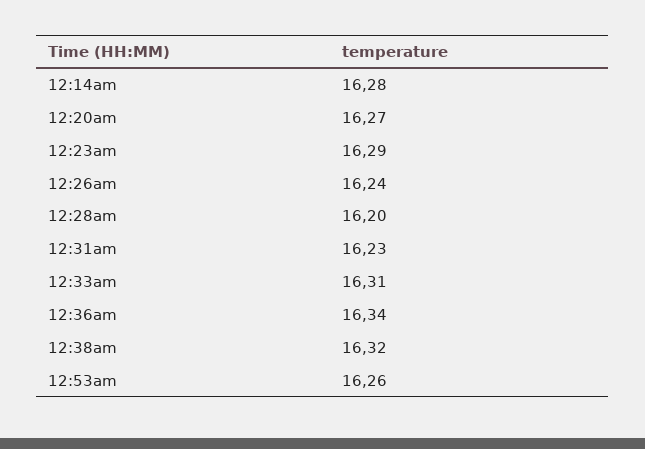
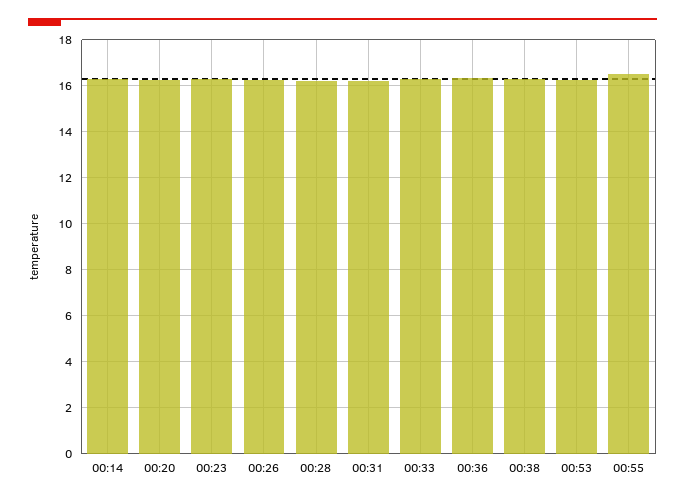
00:55: none -> 16.5

